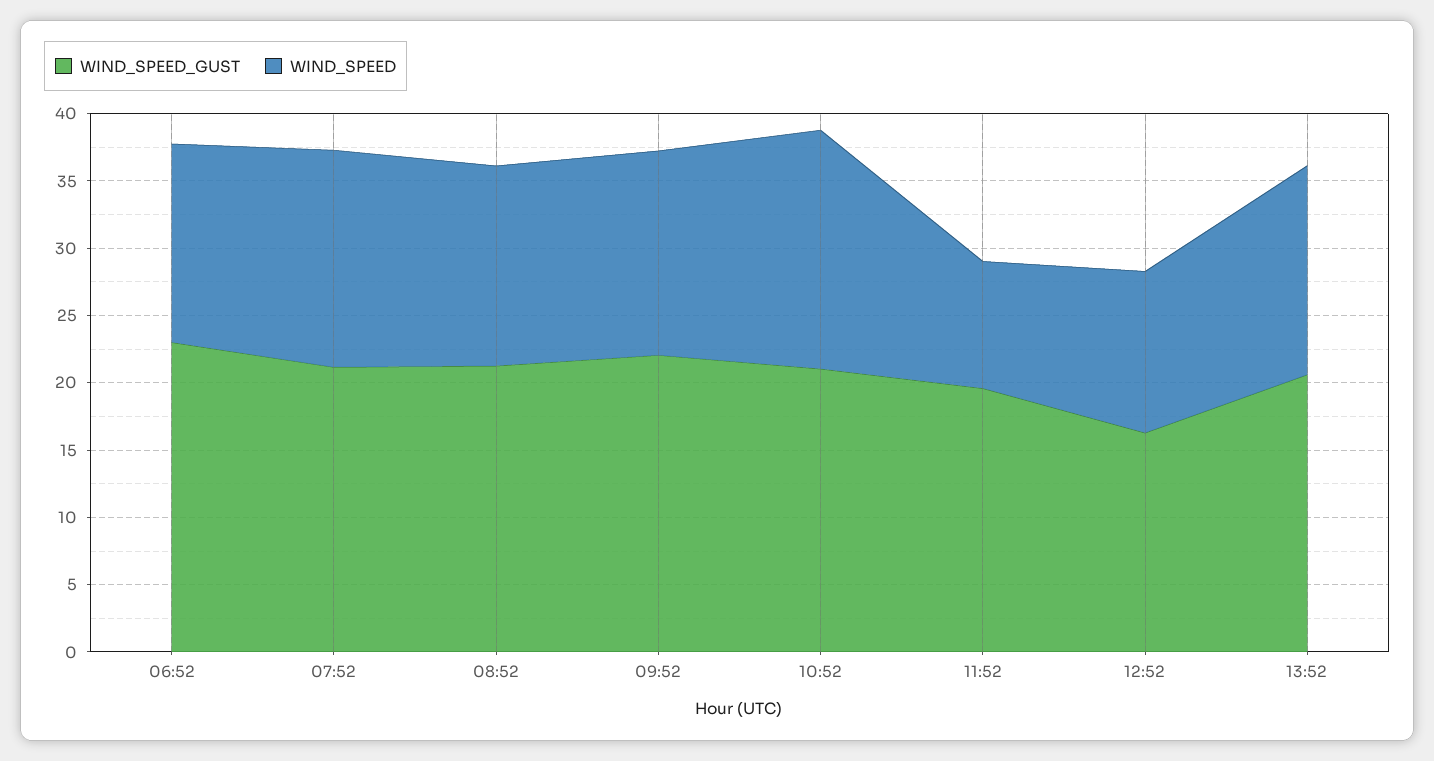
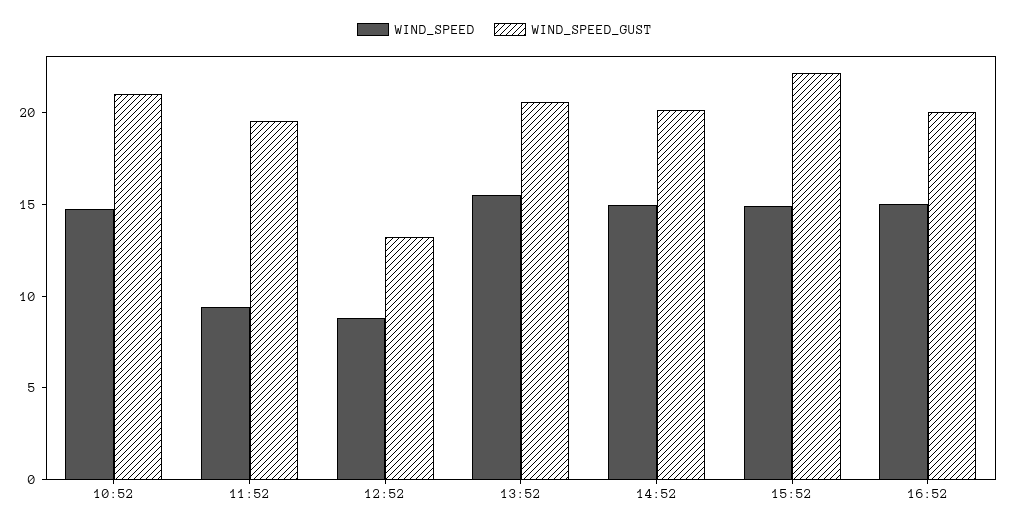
WIND_SPEED_GUST, 06:52: 23 -> none
WIND_SPEED, 06:52: 15 -> none
WIND_SPEED_GUST, 07:52: 21 -> none
WIND_SPEED, 07:52: 16 -> none
WIND_SPEED_GUST, 08:52: 21 -> none
WIND_SPEED, 08:52: 15 -> none
WIND_SPEED_GUST, 09:52: 22 -> none
WIND_SPEED, 09:52: 15 -> none
WIND_SPEED, 10:52: 18 -> 15
WIND_SPEED_GUST, 12:52: 16 -> 13
WIND_SPEED, 12:52: 12 -> 9
WIND_SPEED, 14:52: none -> 15
WIND_SPEED_GUST, 14:52: none -> 20
WIND_SPEED, 15:52: none -> 15
WIND_SPEED_GUST, 15:52: none -> 22
WIND_SPEED, 16:52: none -> 15
WIND_SPEED_GUST, 16:52: none -> 20

